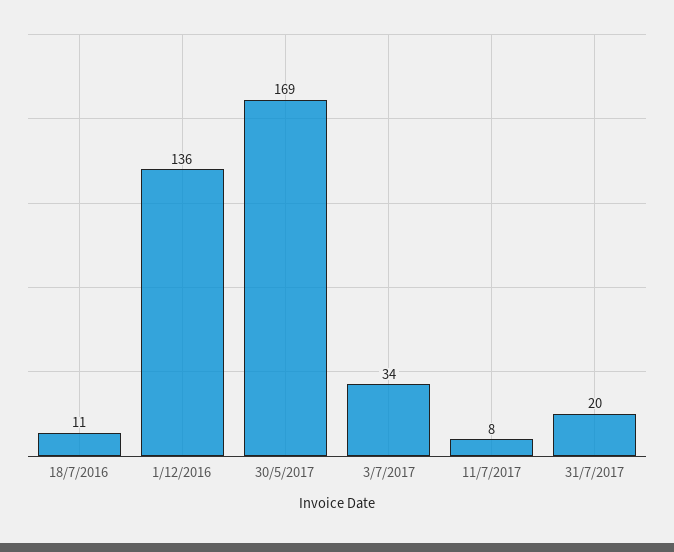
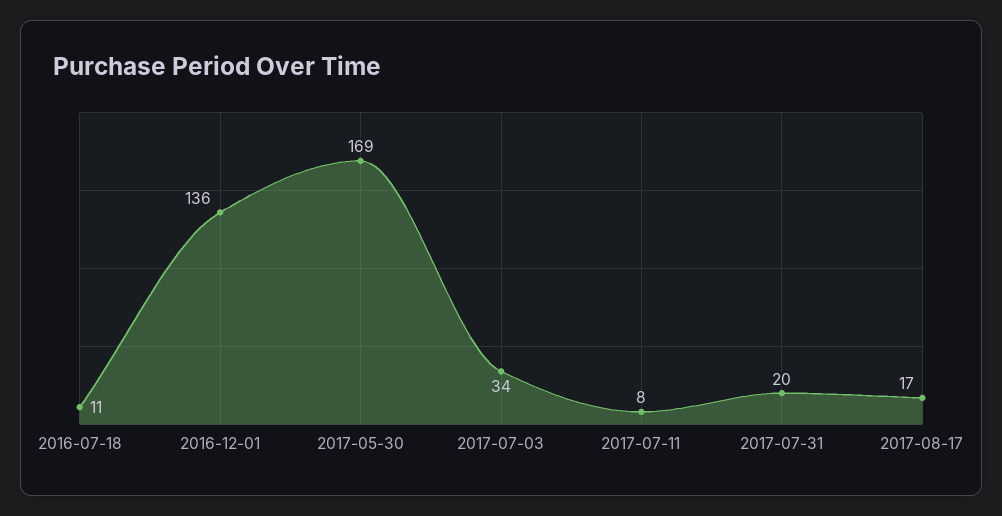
2017-08-17: none -> 17

